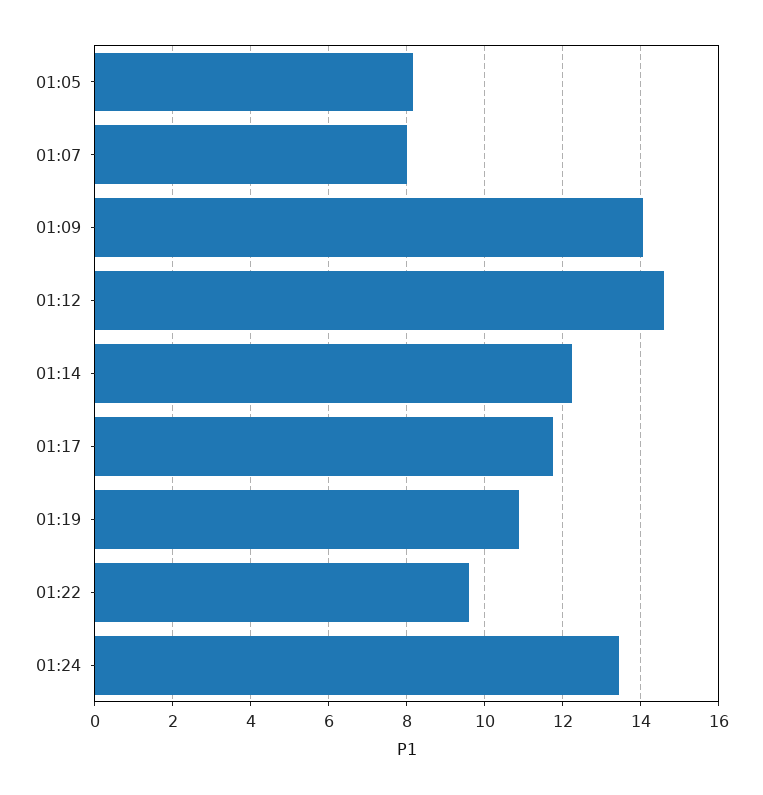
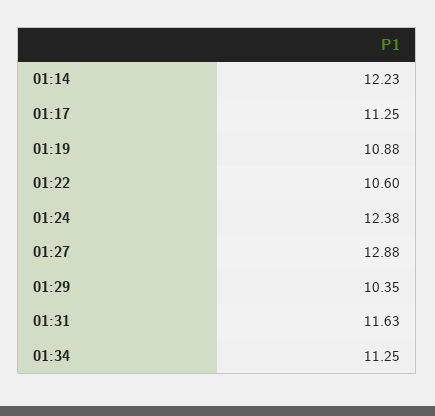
01:05: 8.2 -> none
01:07: 8 -> none
01:09: 14 -> none
01:12: 14.6 -> none
01:17: 11.8 -> 11.25
01:22: 9.6 -> 10.6
01:24: 13.4 -> 12.38
01:27: none -> 12.88
01:29: none -> 10.35
01:31: none -> 11.63
01:34: none -> 11.25

